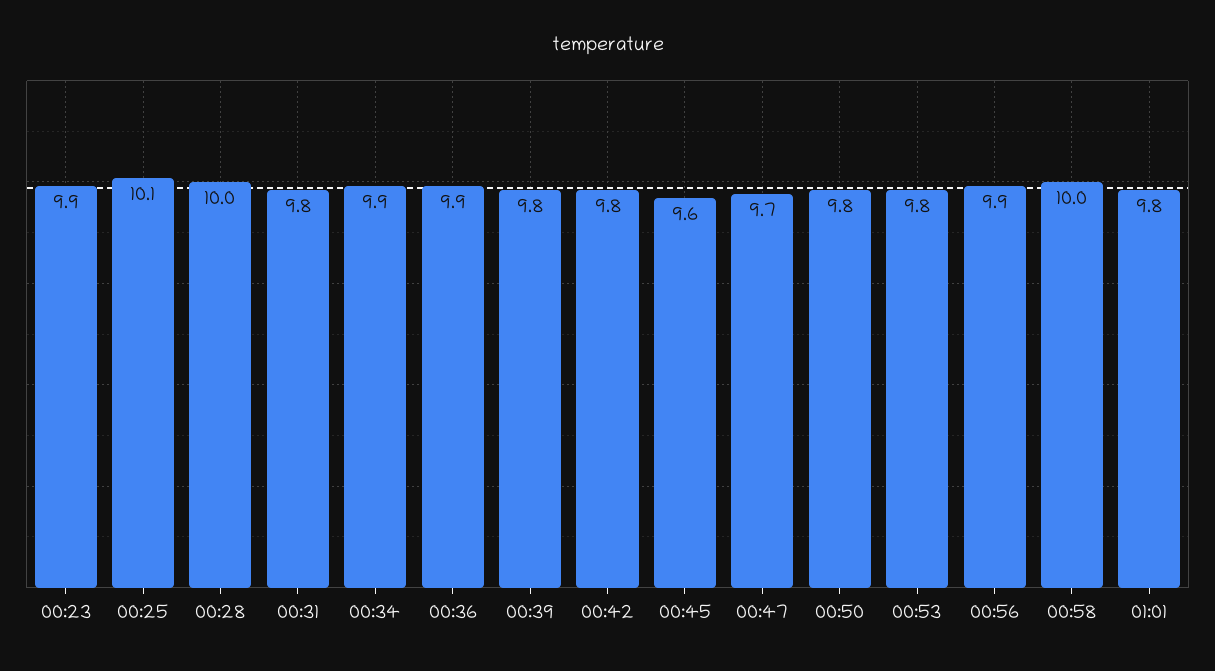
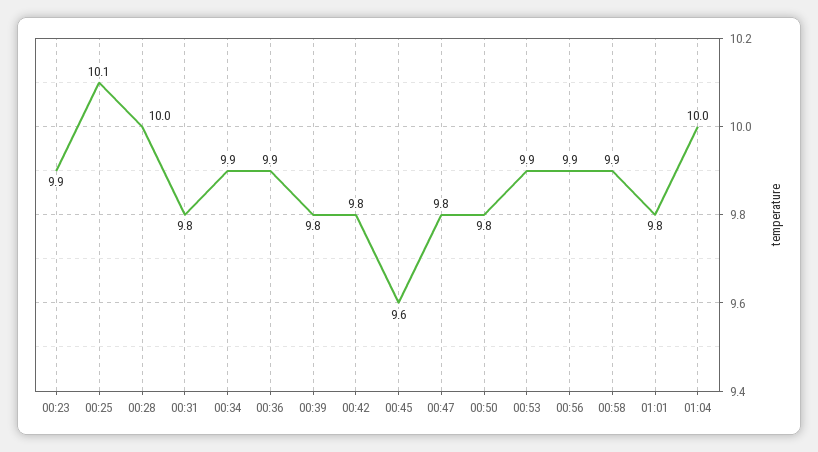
00:47: 9.7 -> 9.8
00:53: 9.8 -> 9.9
00:58: 10 -> 9.9
01:04: none -> 10

